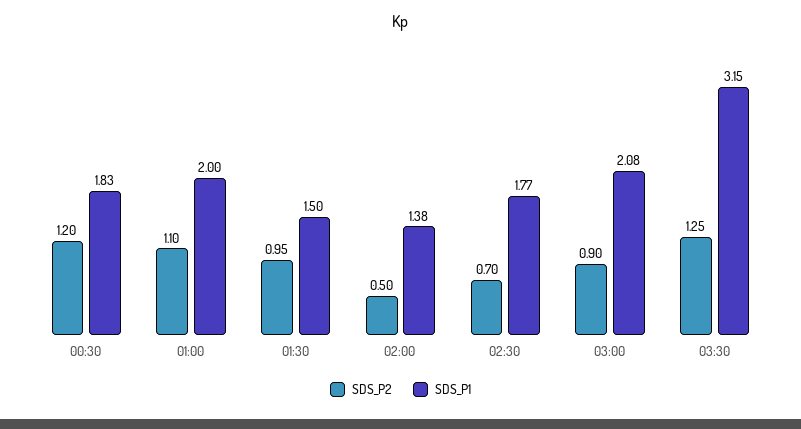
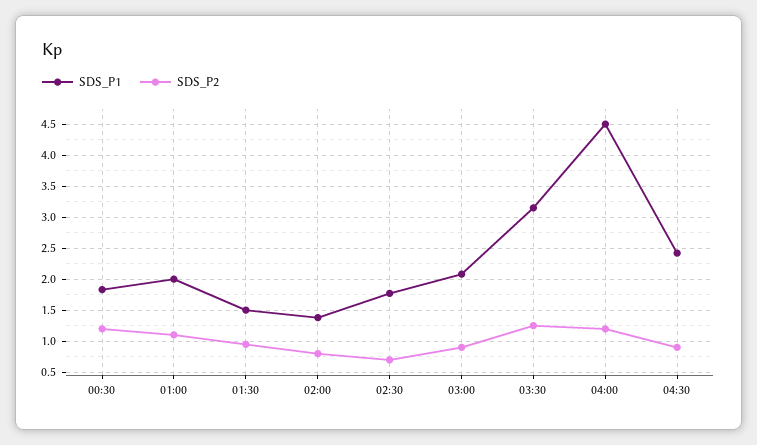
SDS_P2, 02:00: 0.5 -> 0.8
SDS_P1, 04:00: none -> 4.5
SDS_P2, 04:00: none -> 1.2
SDS_P1, 04:30: none -> 2.4
SDS_P2, 04:30: none -> 0.9

